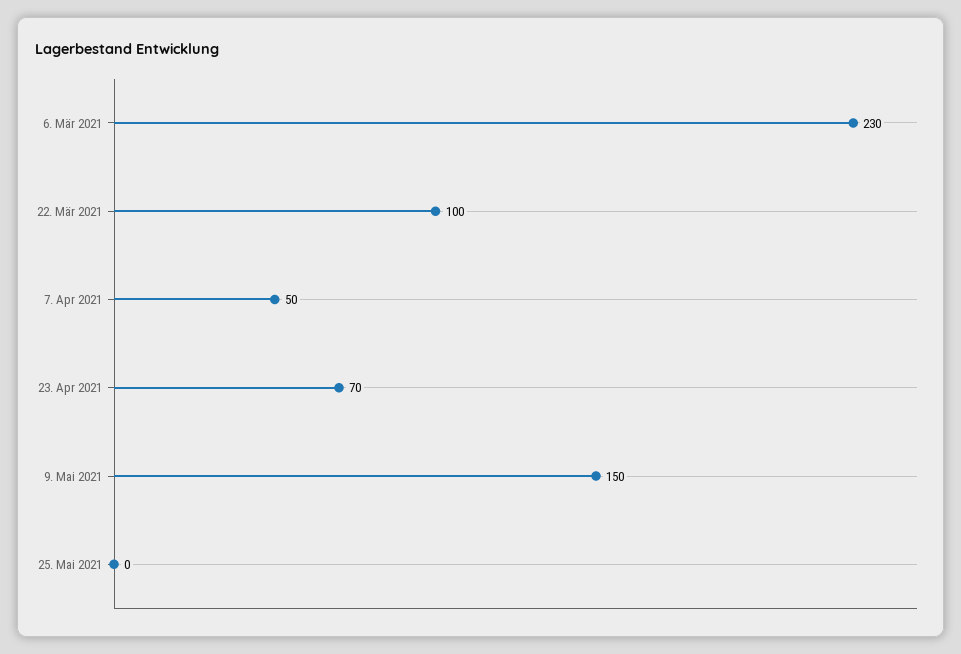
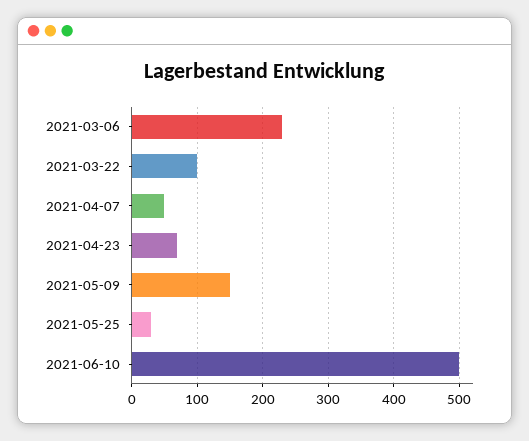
25. Mai 2021: 0 -> 30
2021-06-10: none -> 500

